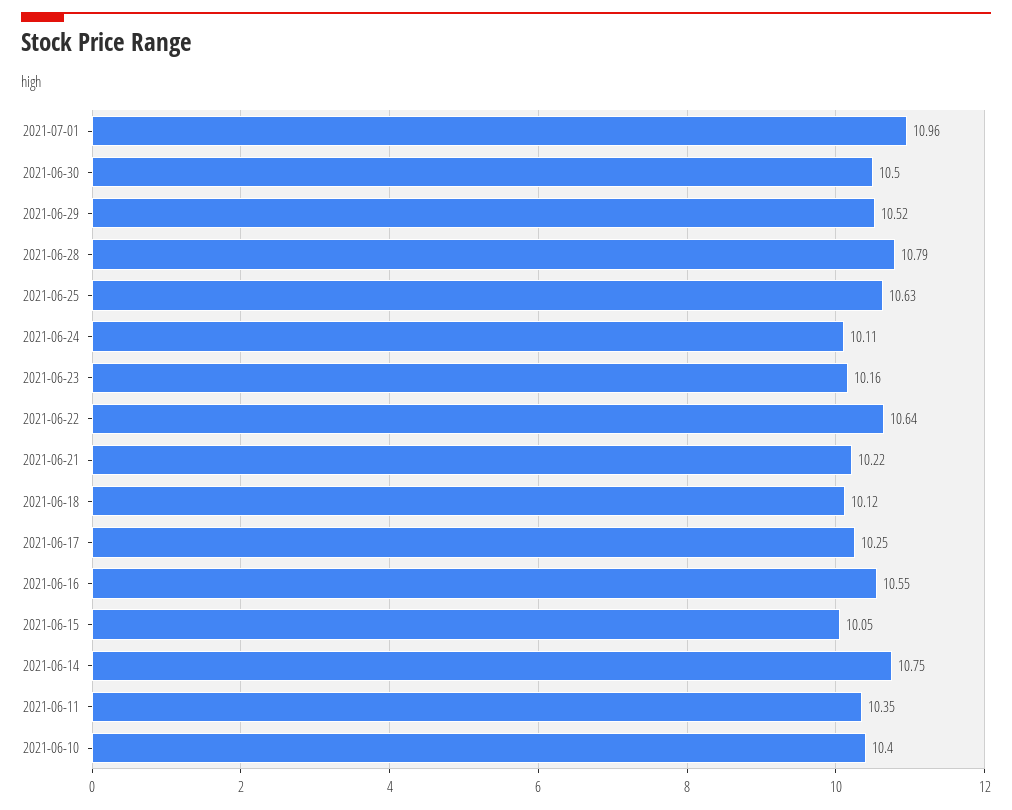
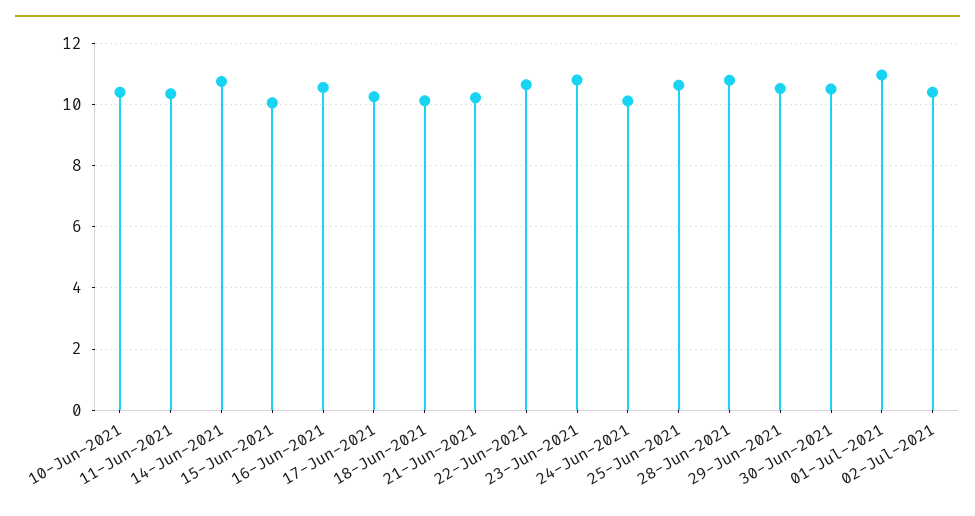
2021-06-23: 10.16 -> 10.8
02-Jul-2021: none -> 10.4

